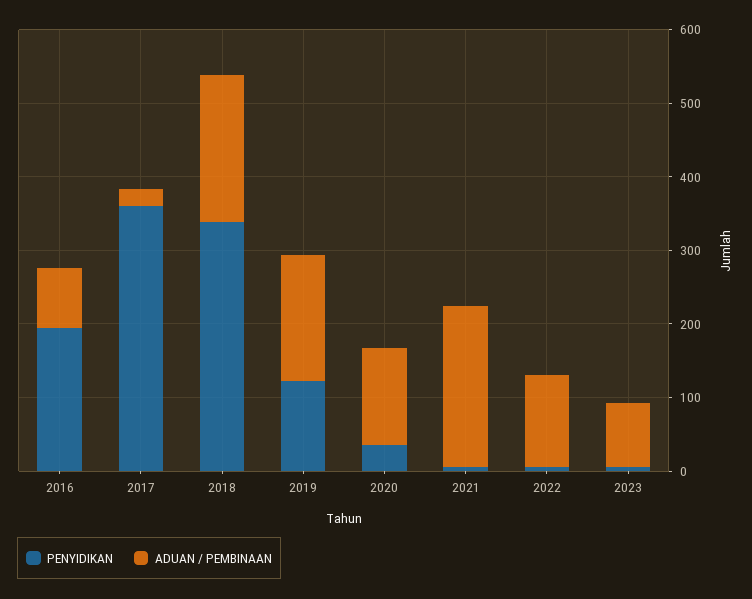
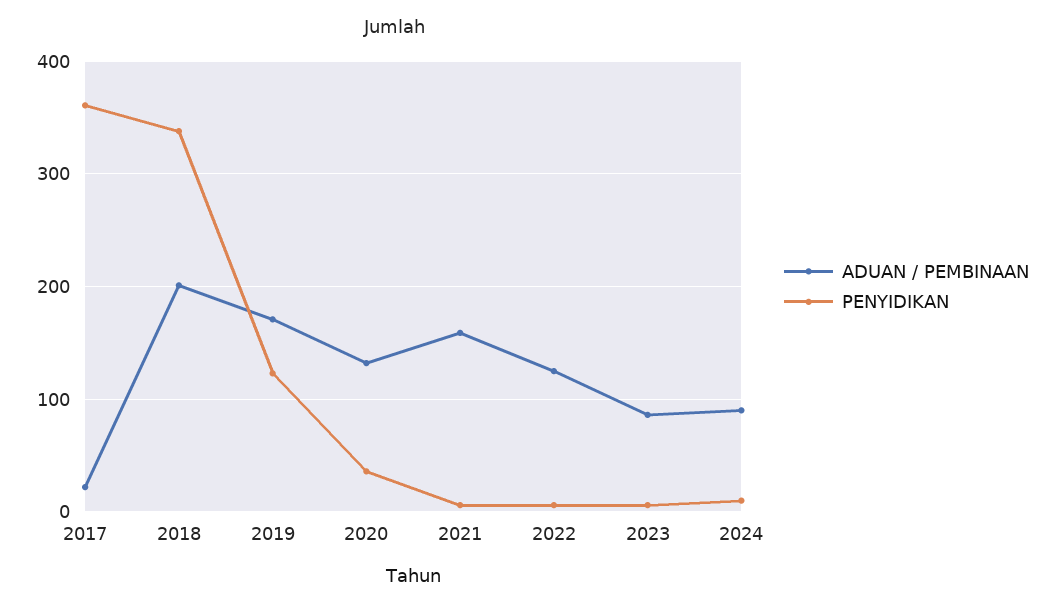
PENYIDIKAN, 2016: 200 -> none
ADUAN / PEMBINAAN, 2016: 80 -> none
ADUAN / PEMBINAAN, 2021: 220 -> 160
ADUAN / PEMBINAAN, 2024: none -> 90
PENYIDIKAN, 2024: none -> 10

